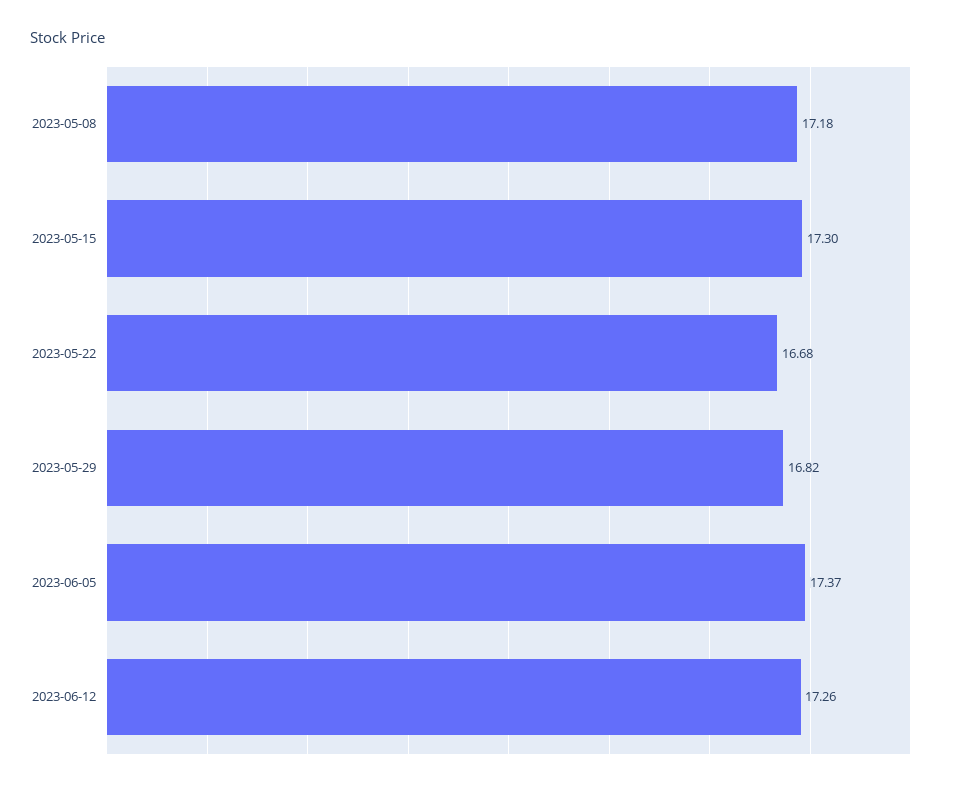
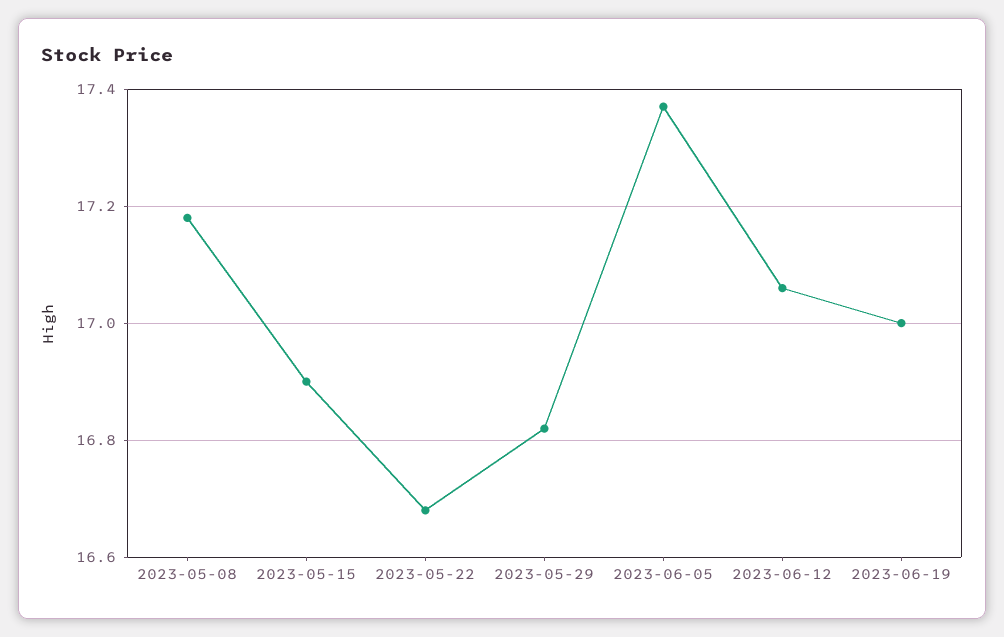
2023-05-15: 17.3 -> 16.9
2023-06-12: 17.26 -> 17.05
2023-06-19: none -> 17

